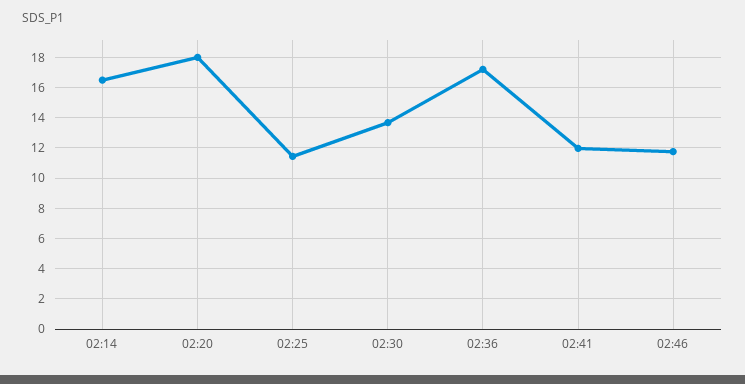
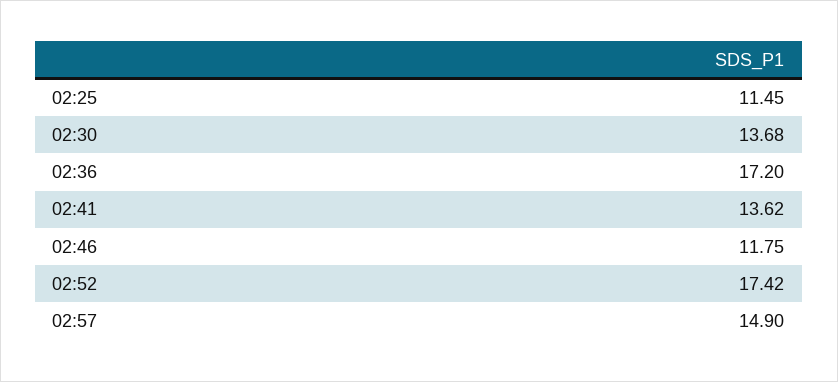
02:14: 16.5 -> none
02:20: 18 -> none
02:41: 12 -> 13.62
02:52: none -> 17.42
02:57: none -> 14.9

